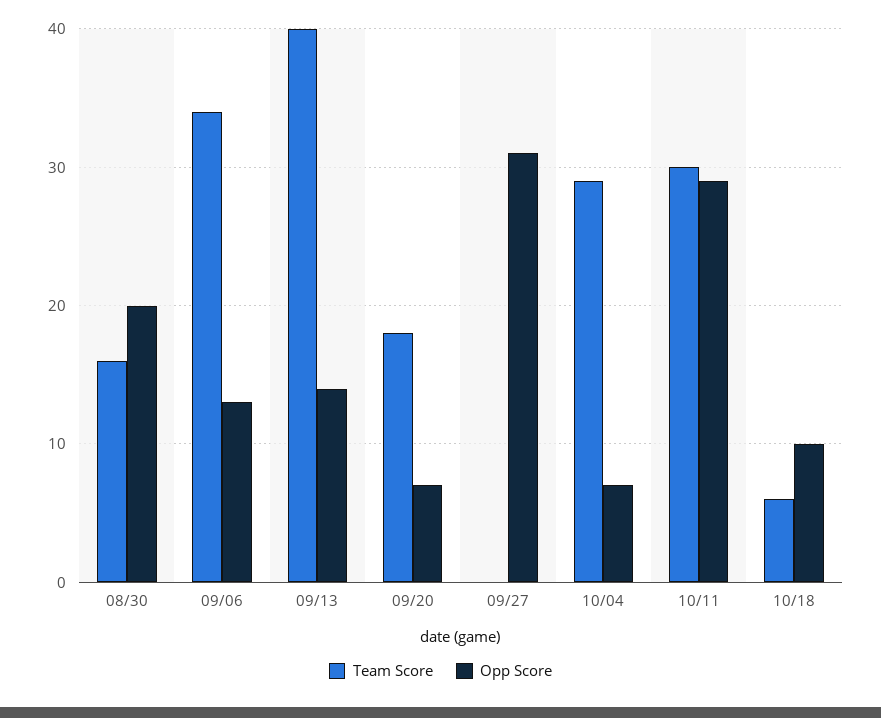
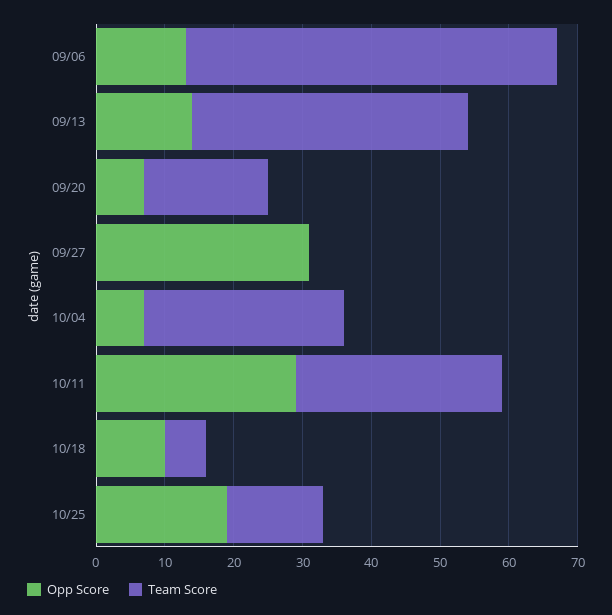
Team Score, 08/30: 16 -> none
Opp Score, 08/30: 20 -> none
Team Score, 09/06: 34 -> 55
Opp Score, 10/25: none -> 20
Team Score, 10/25: none -> 15

